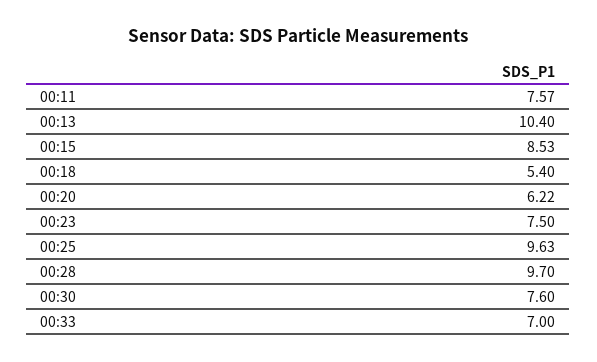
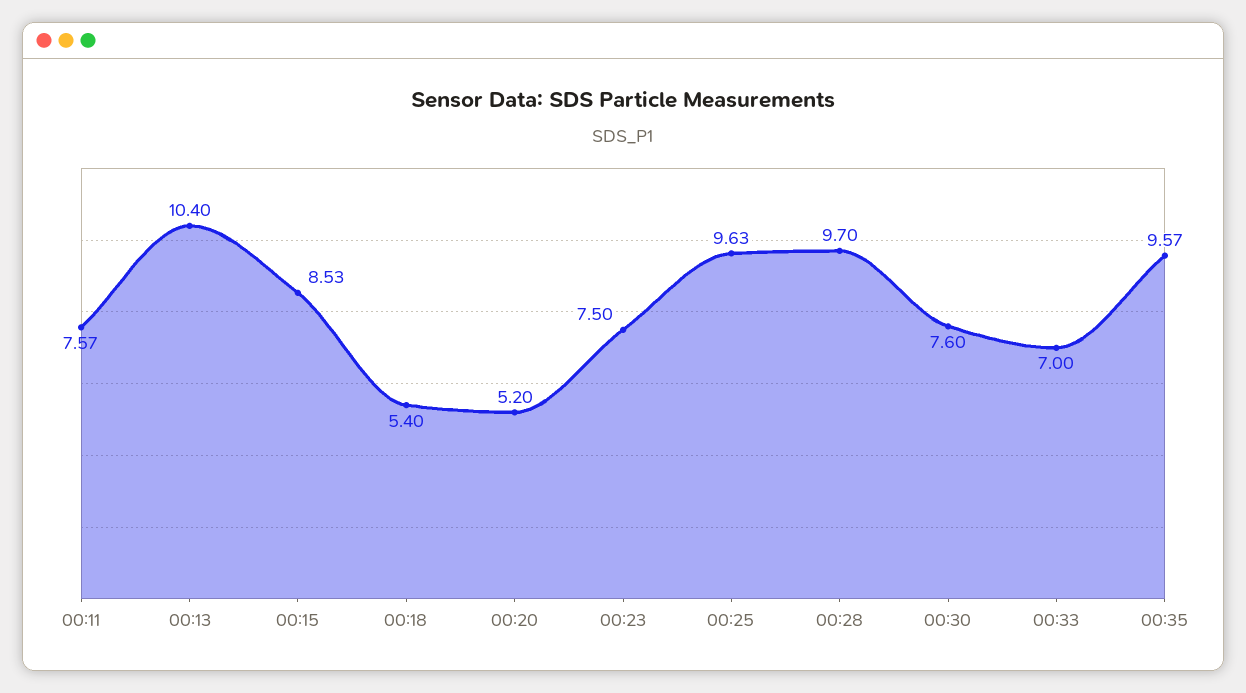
00:20: 6.22 -> 5.2
00:35: none -> 9.57

